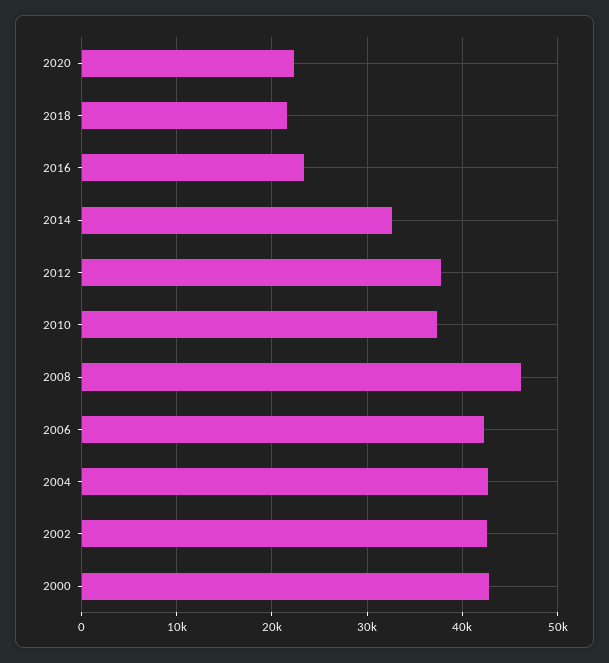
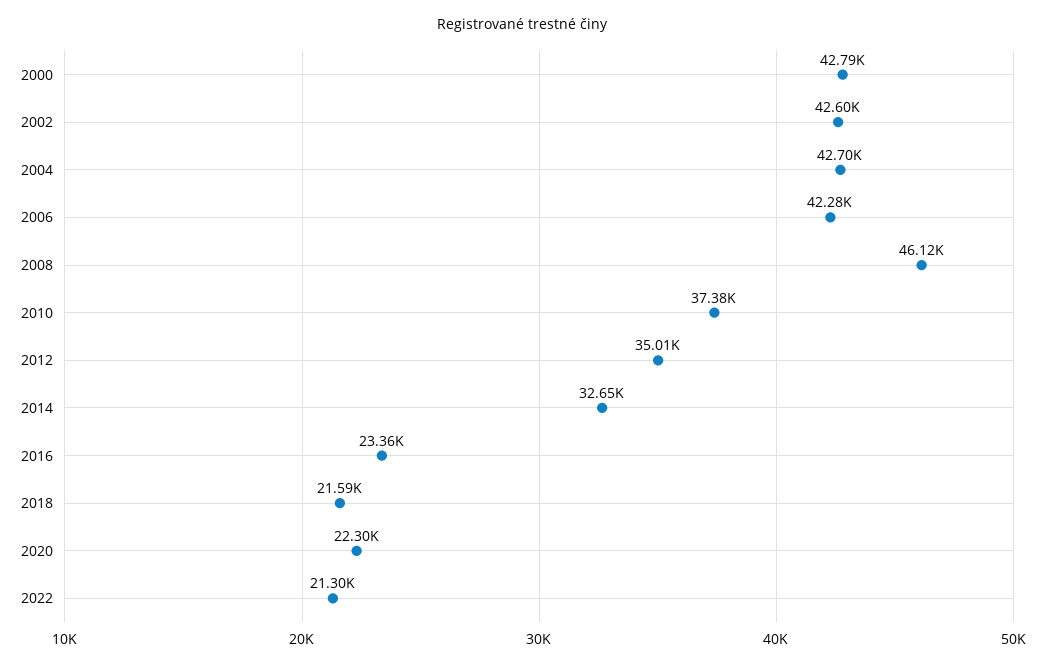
2012: 38000 -> 35010
2022: none -> 21300

